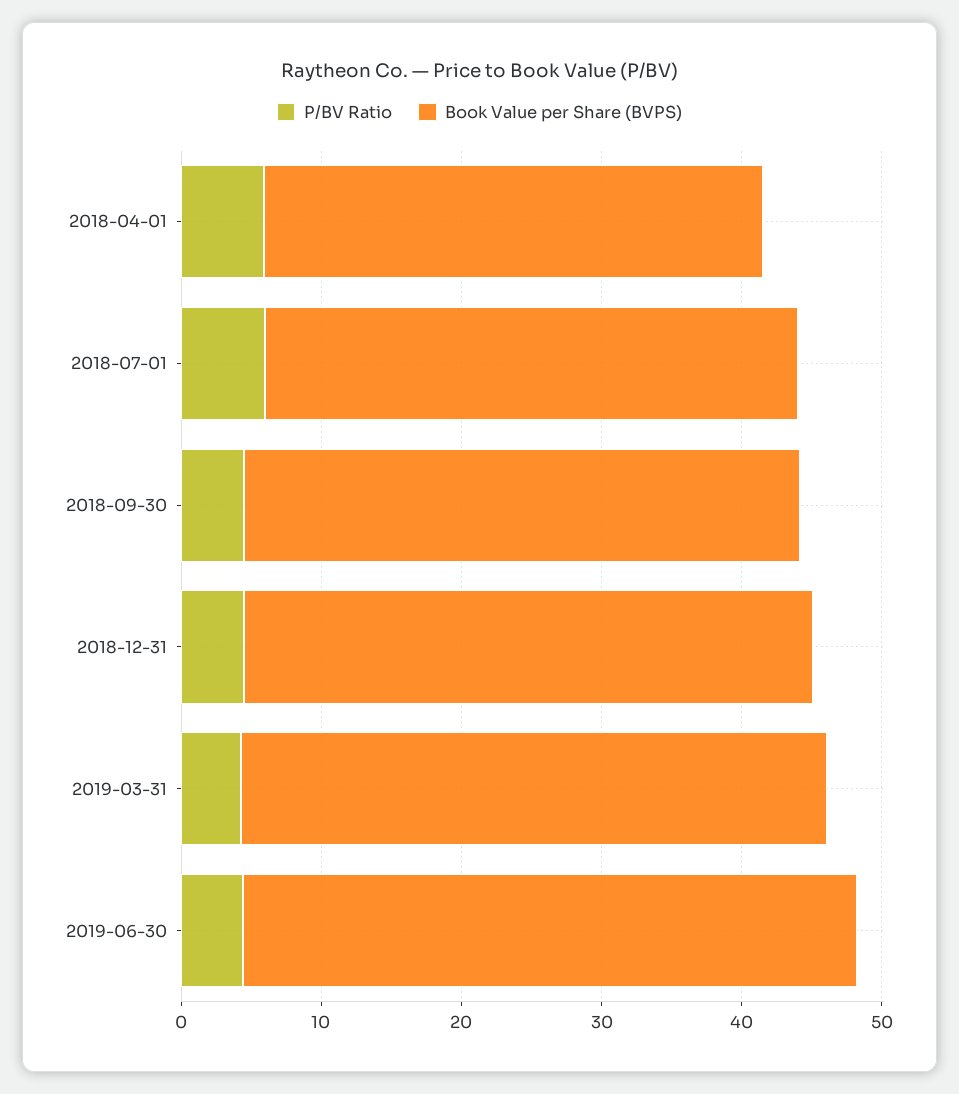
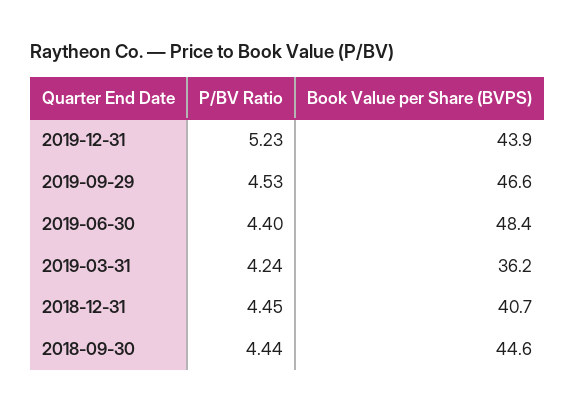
P/BV Ratio, 2018-04-01: 6 -> none
Book Value per Share (BVPS), 2018-04-01: 36 -> none
P/BV Ratio, 2018-07-01: 6 -> none
Book Value per Share (BVPS), 2018-07-01: 38 -> none
Book Value per Share (BVPS), 2018-09-30: 40 -> 44.6
Book Value per Share (BVPS), 2019-03-31: 42 -> 36.2
Book Value per Share (BVPS), 2019-06-30: 44 -> 48.4
P/BV Ratio, 2019-12-31: none -> 5.23
Book Value per Share (BVPS), 2019-12-31: none -> 43.9
P/BV Ratio, 2019-09-29: none -> 4.53
Book Value per Share (BVPS), 2019-09-29: none -> 46.6

